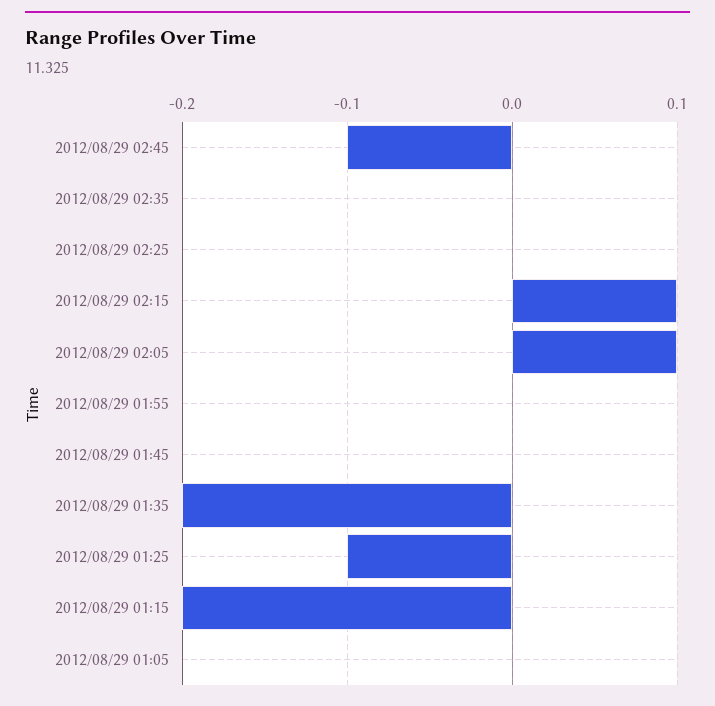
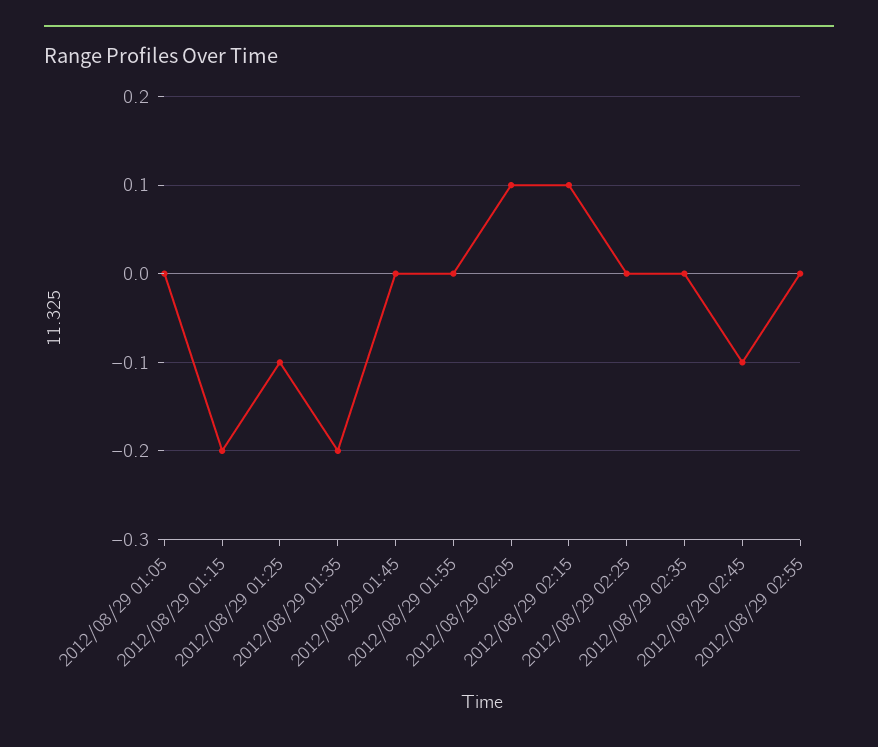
2012/08/29 02:55: none -> 0

